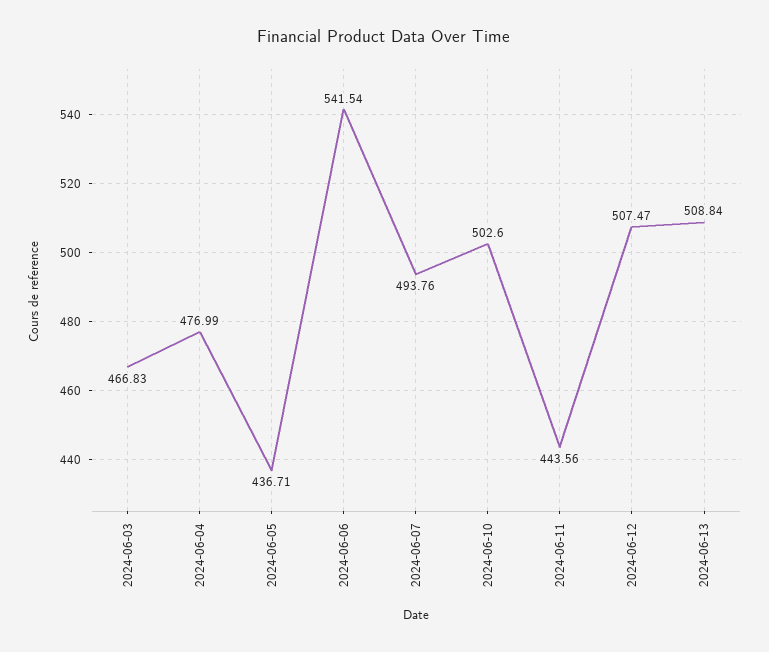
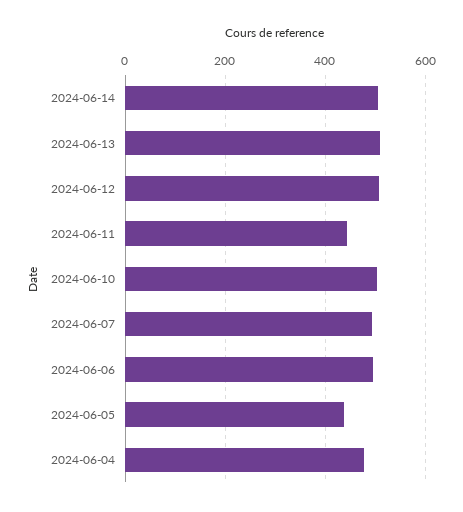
2024-06-03: 466.83 -> none
2024-06-06: 541.54 -> 500
2024-06-14: none -> 500

